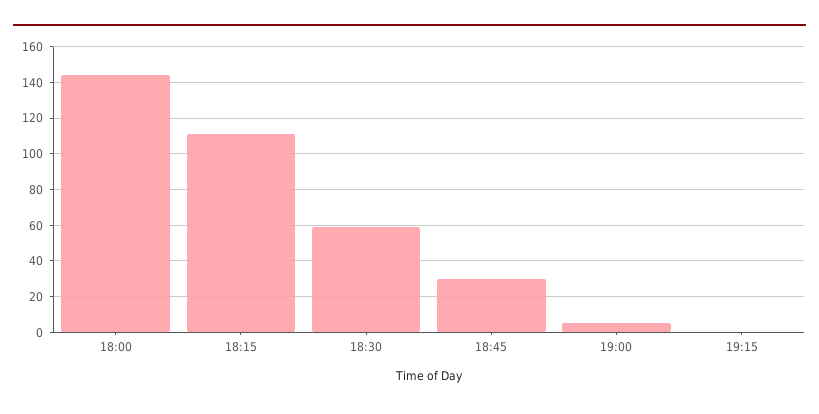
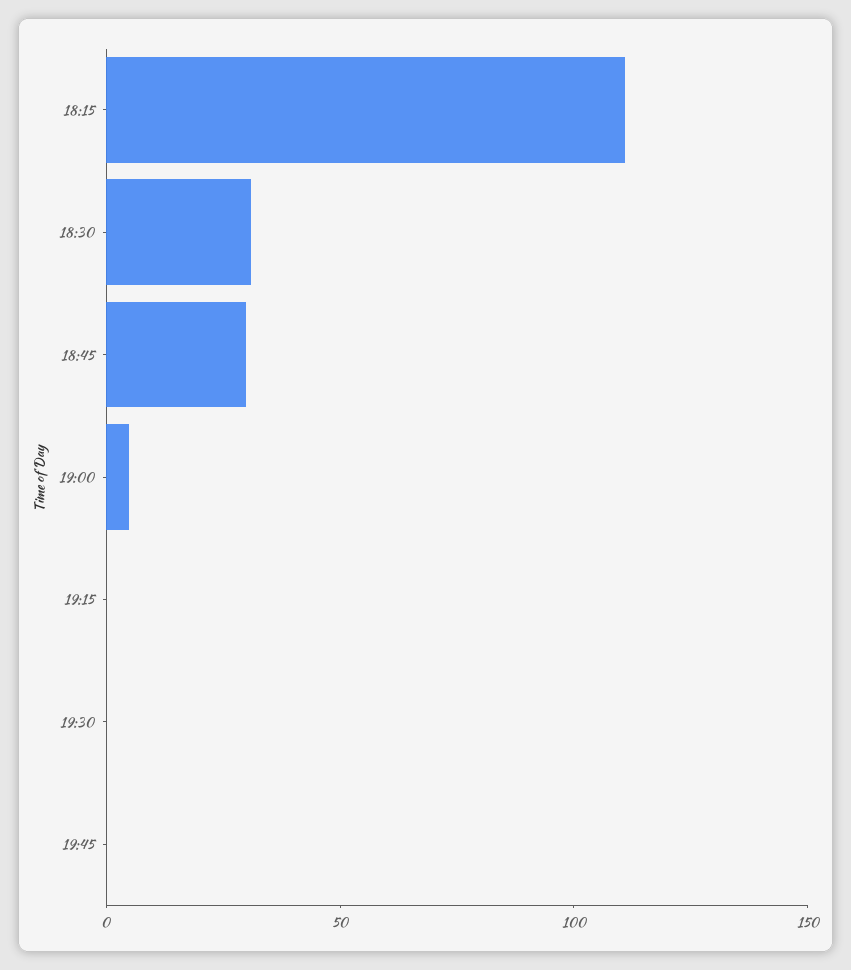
18:00: 145 -> none
18:30: 60 -> 30
19:30: none -> 0
19:45: none -> 0

